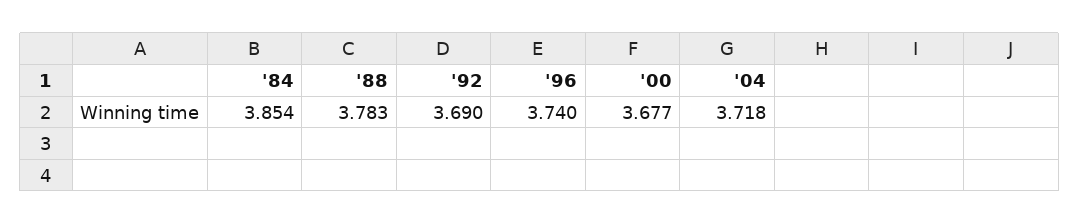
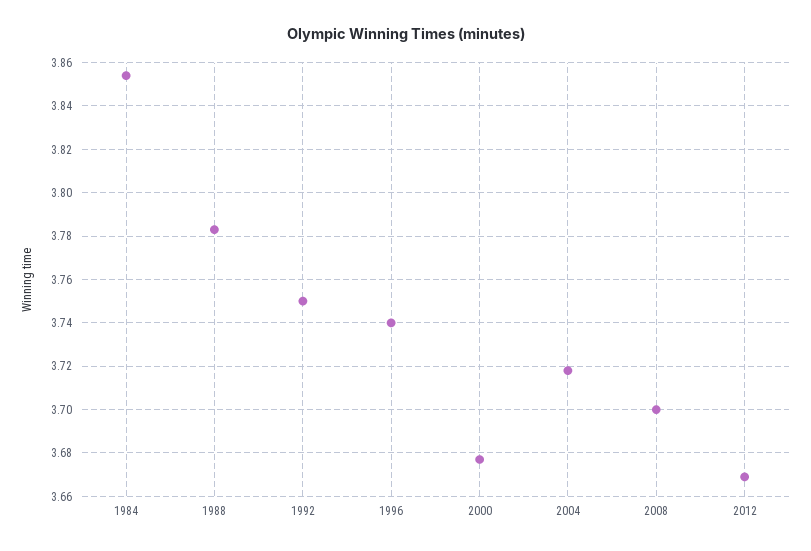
'92: 3.69 -> 3.75
2008: none -> 3.7
2012: none -> 3.67

